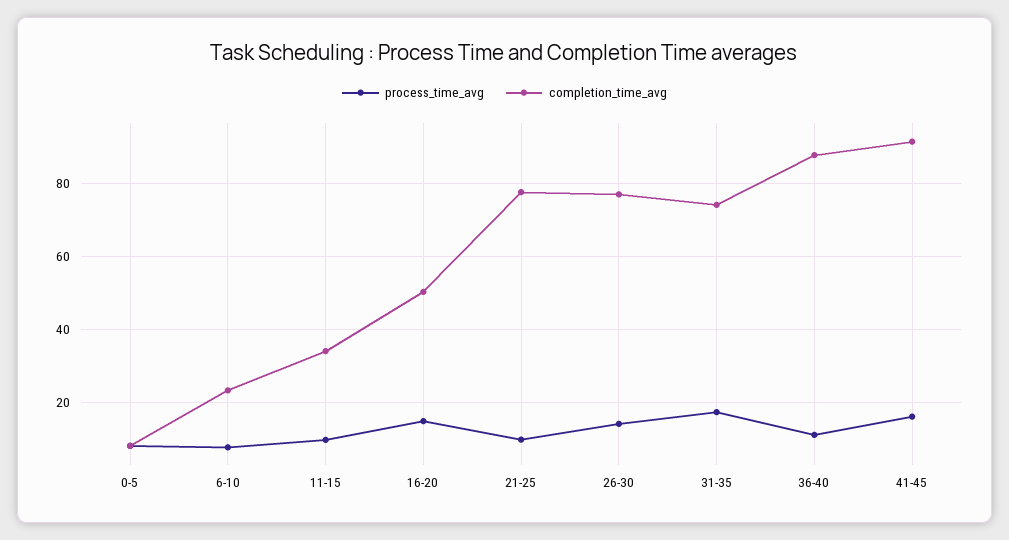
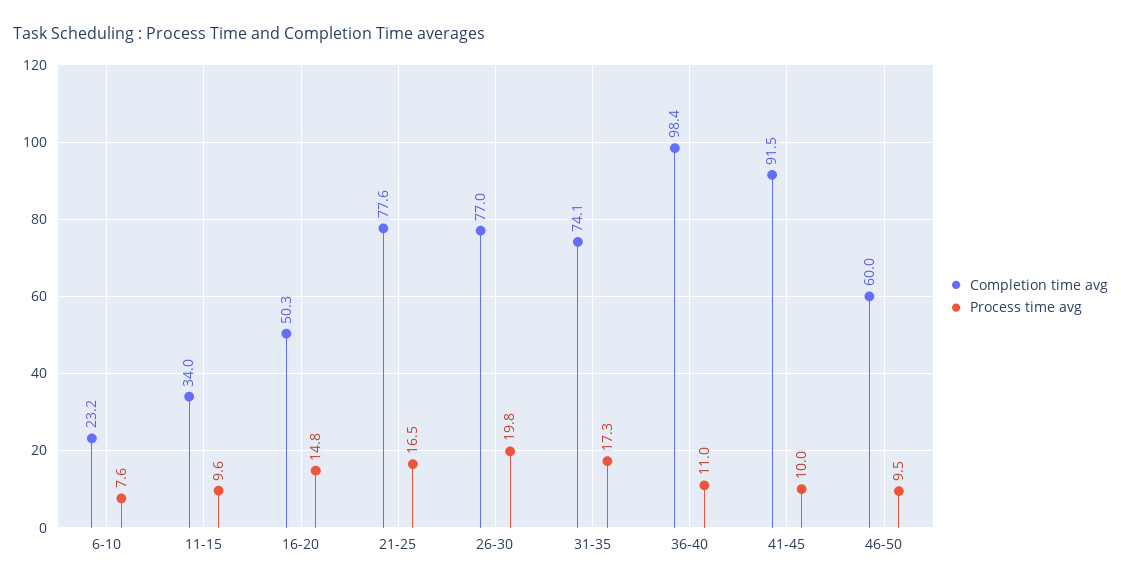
process_time_avg, 0-5: 8 -> none
completion_time_avg, 0-5: 8 -> none
process_time_avg, 21-25: 10 -> 16.5
process_time_avg, 26-30: 14 -> 19.8
completion_time_avg, 36-40: 88 -> 98.4
process_time_avg, 41-45: 16 -> 10
completion_time_avg, 46-50: none -> 60
process_time_avg, 46-50: none -> 9.5

